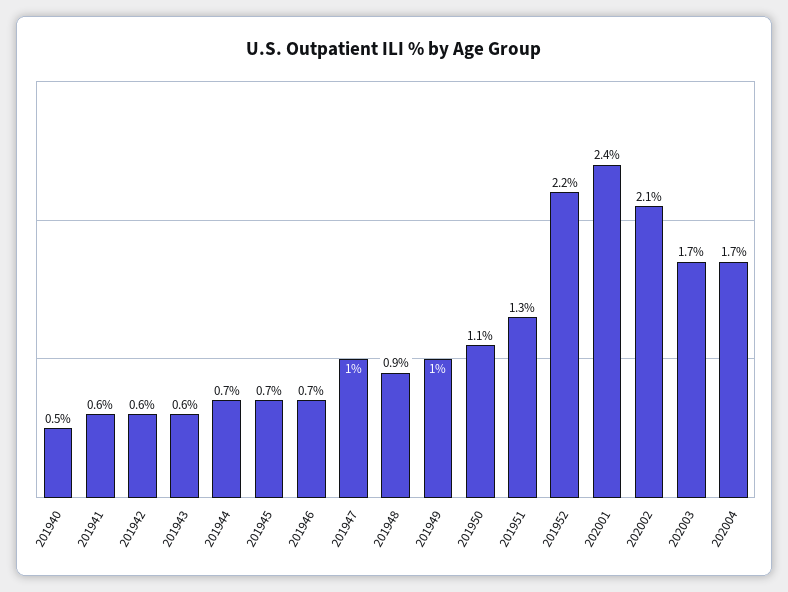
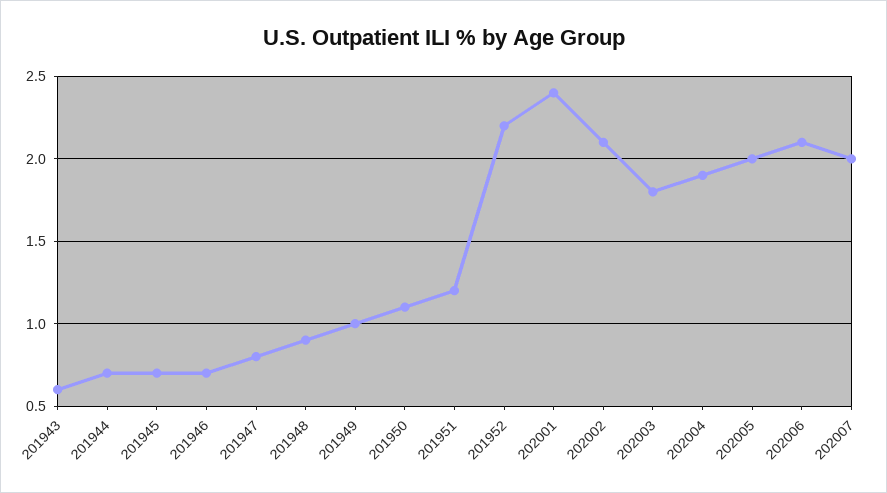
201940: 0.5 -> none
201941: 0.6 -> none
201942: 0.6 -> none
201947: 1 -> 0.8
201951: 1.3 -> 1.2
202003: 1.7 -> 1.8
202004: 1.7 -> 1.9
202005: none -> 2
202006: none -> 2.1
202007: none -> 2

